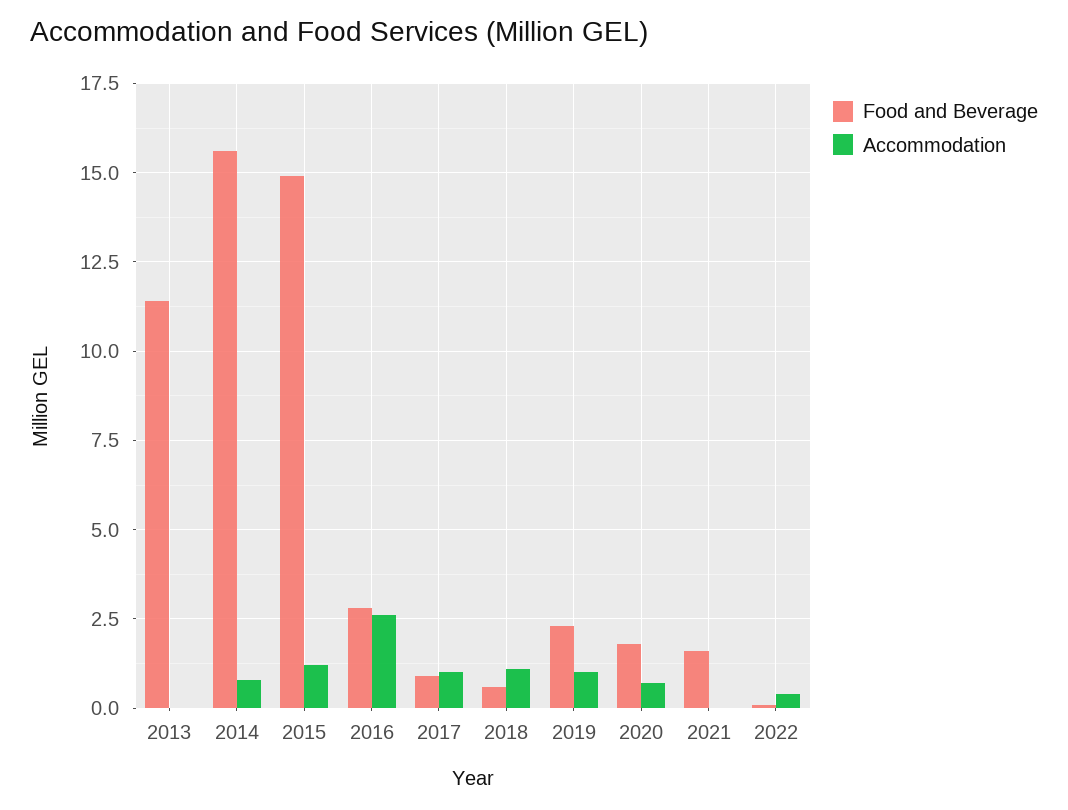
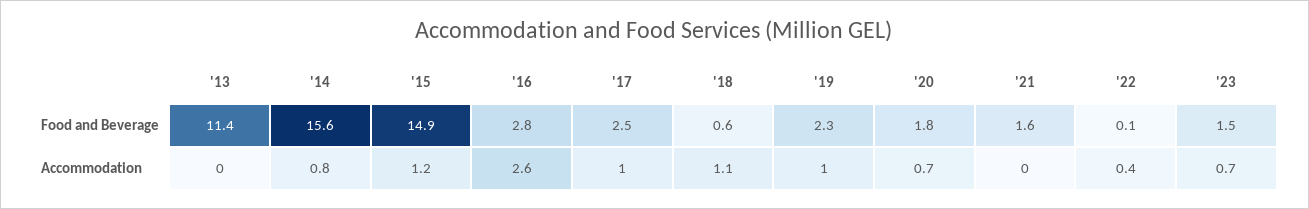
Food and Beverage, 2017: 1 -> 2.5
Food and Beverage, '23: none -> 1.5
Accommodation, '23: none -> 0.7

